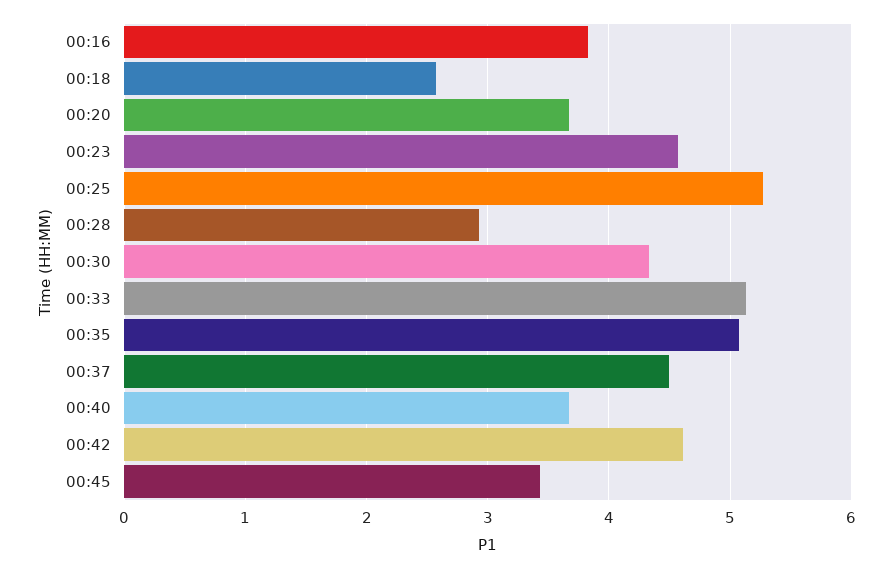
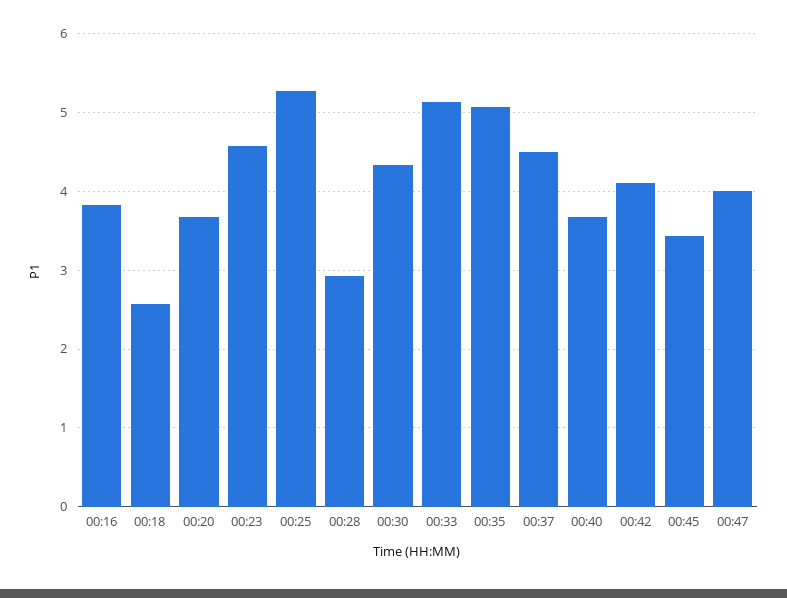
00:42: 4.6 -> 4.1
00:47: none -> 4

